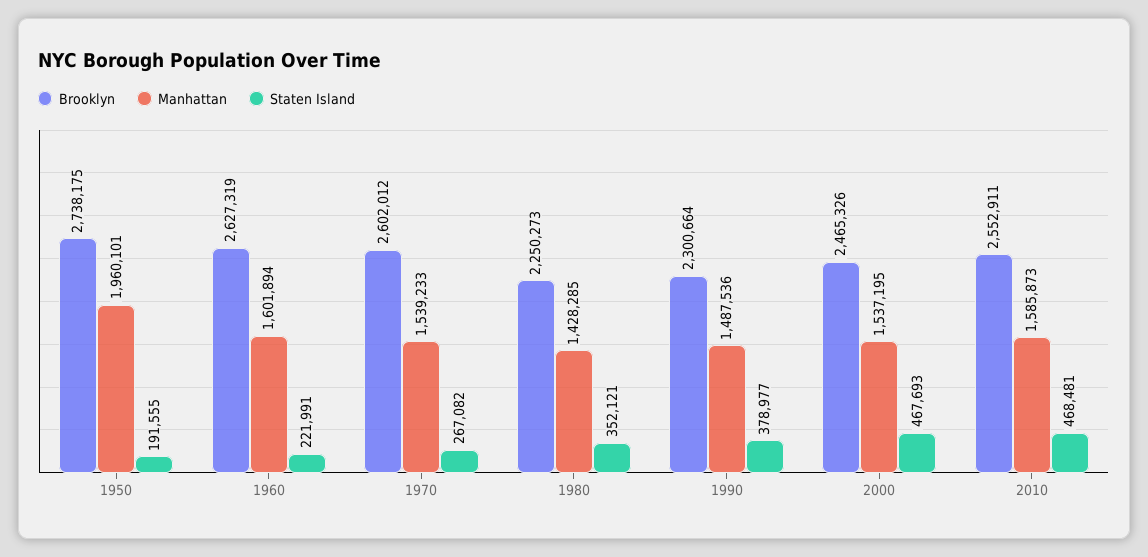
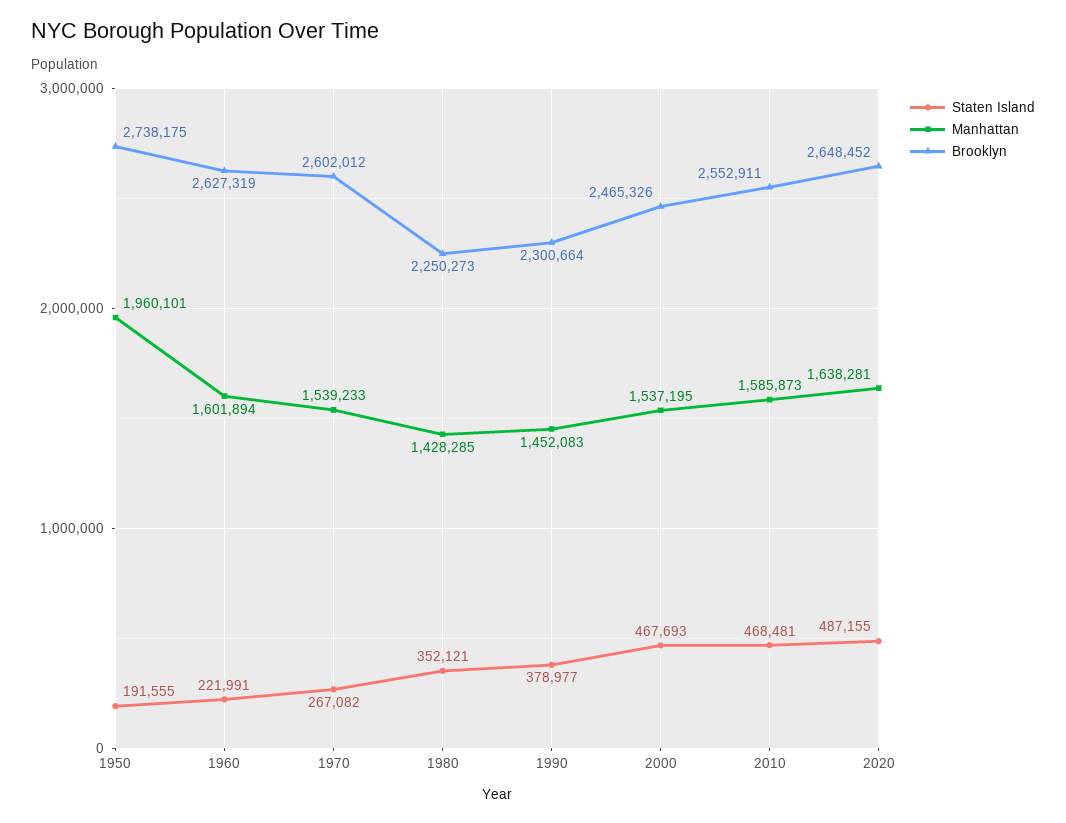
Manhattan, 1990: 1487536 -> 1452083
Staten Island, 2020: none -> 487155
Manhattan, 2020: none -> 1638281
Brooklyn, 2020: none -> 2648452

